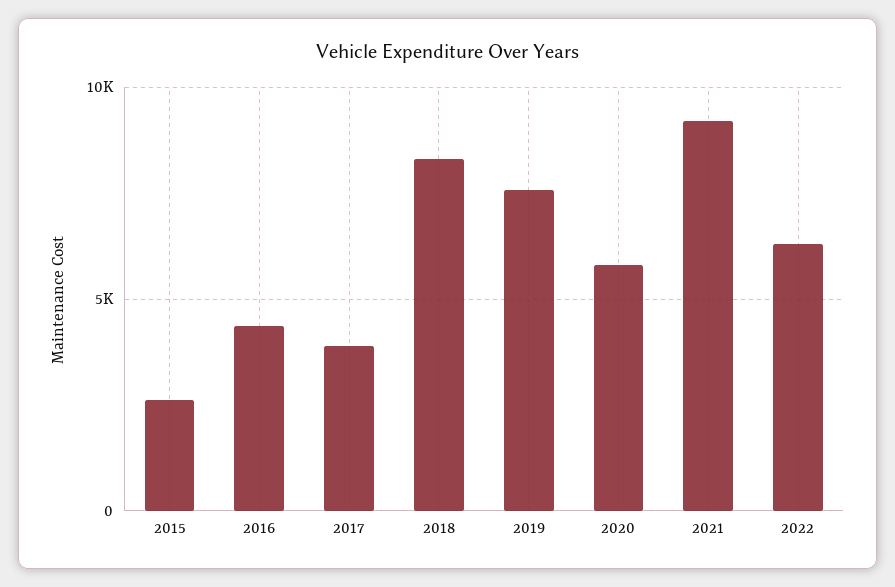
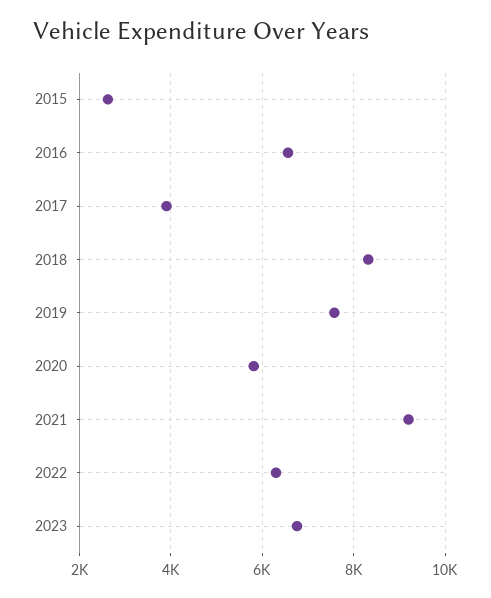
2016: 4500 -> 6600
2023: none -> 6800

